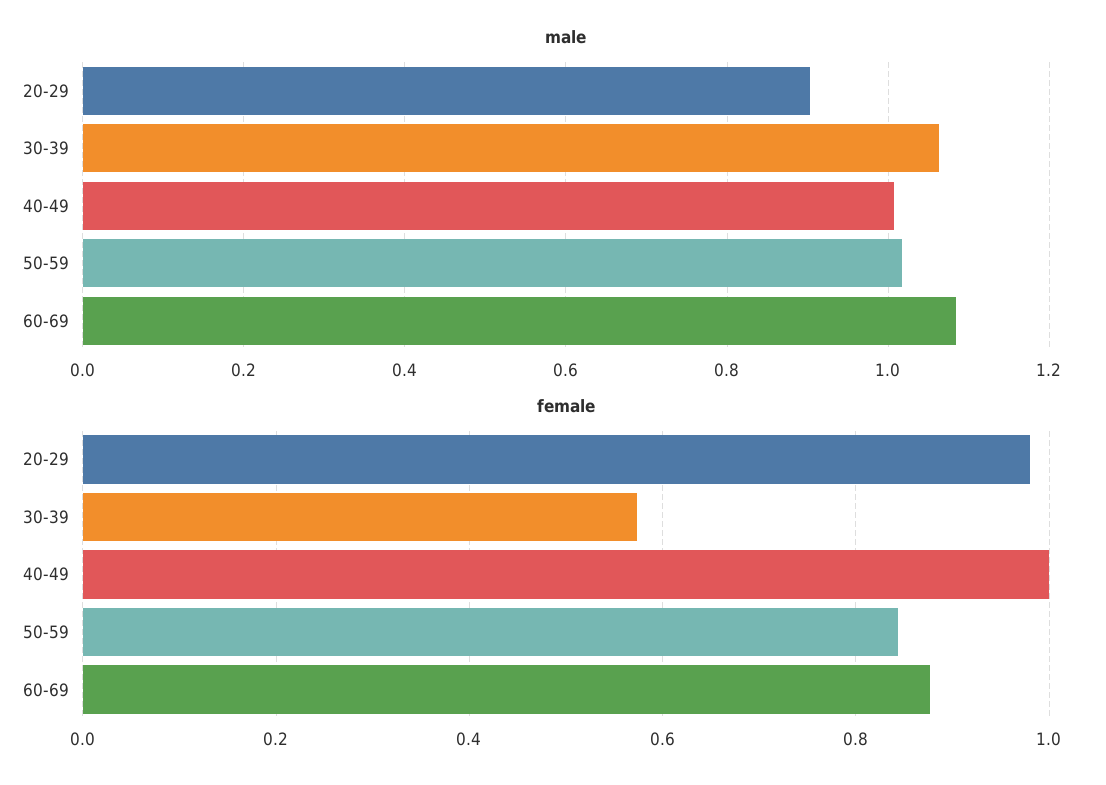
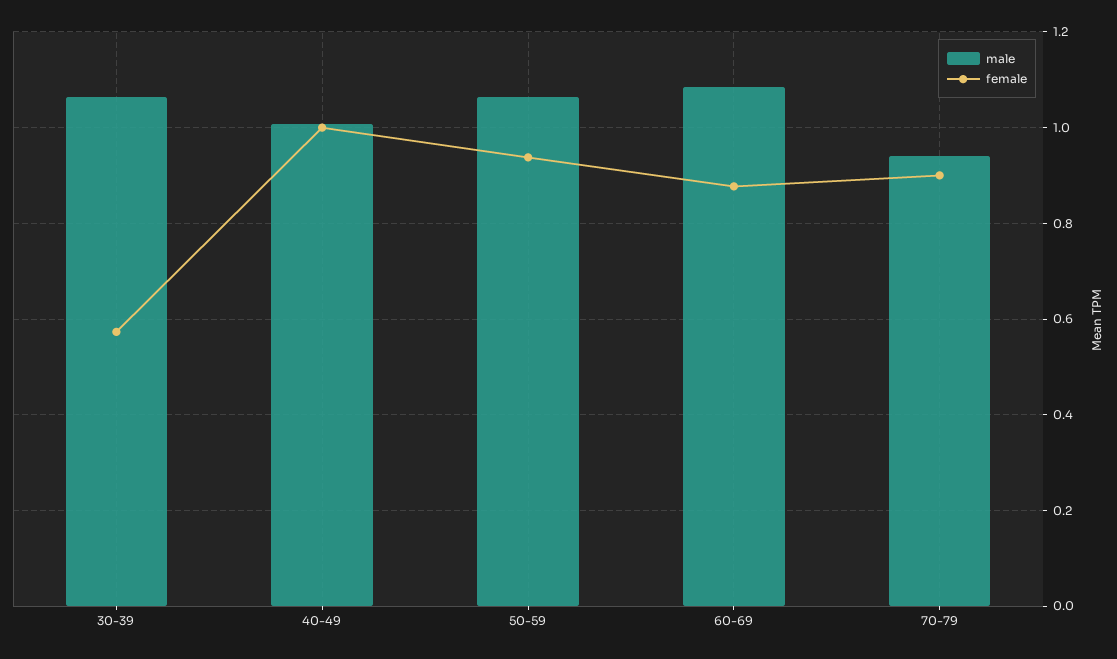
male, 20-29: 0.9 -> none
male, 50-59: 1.02 -> 1.06
female, 20-29: 0.98 -> none
female, 50-59: 0.84 -> 0.94
male, 70-79: none -> 0.94
female, 70-79: none -> 0.9

